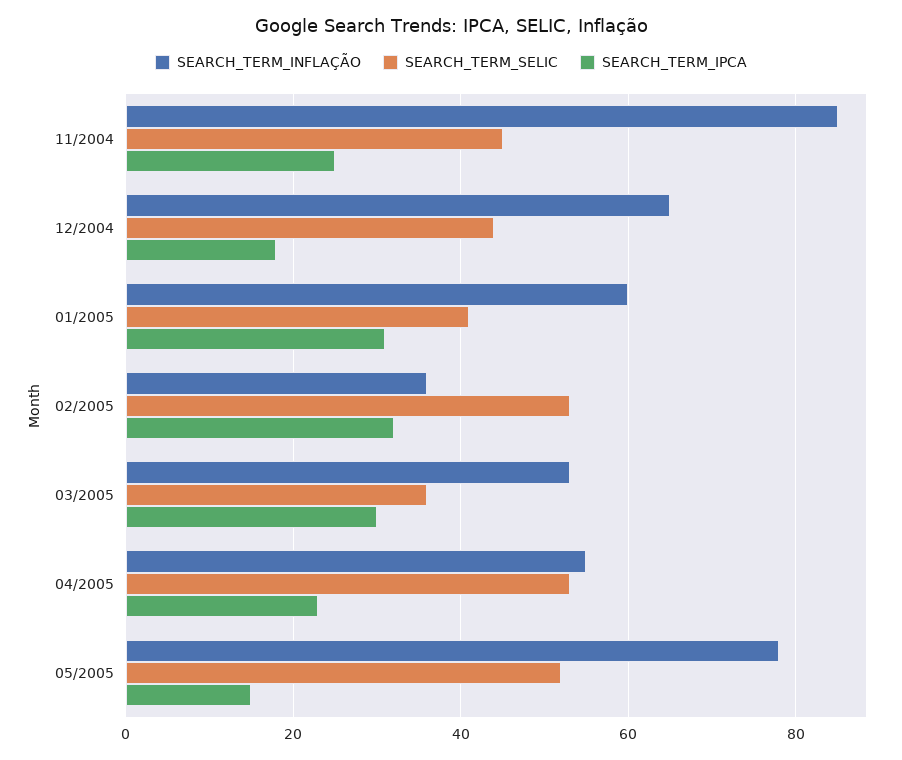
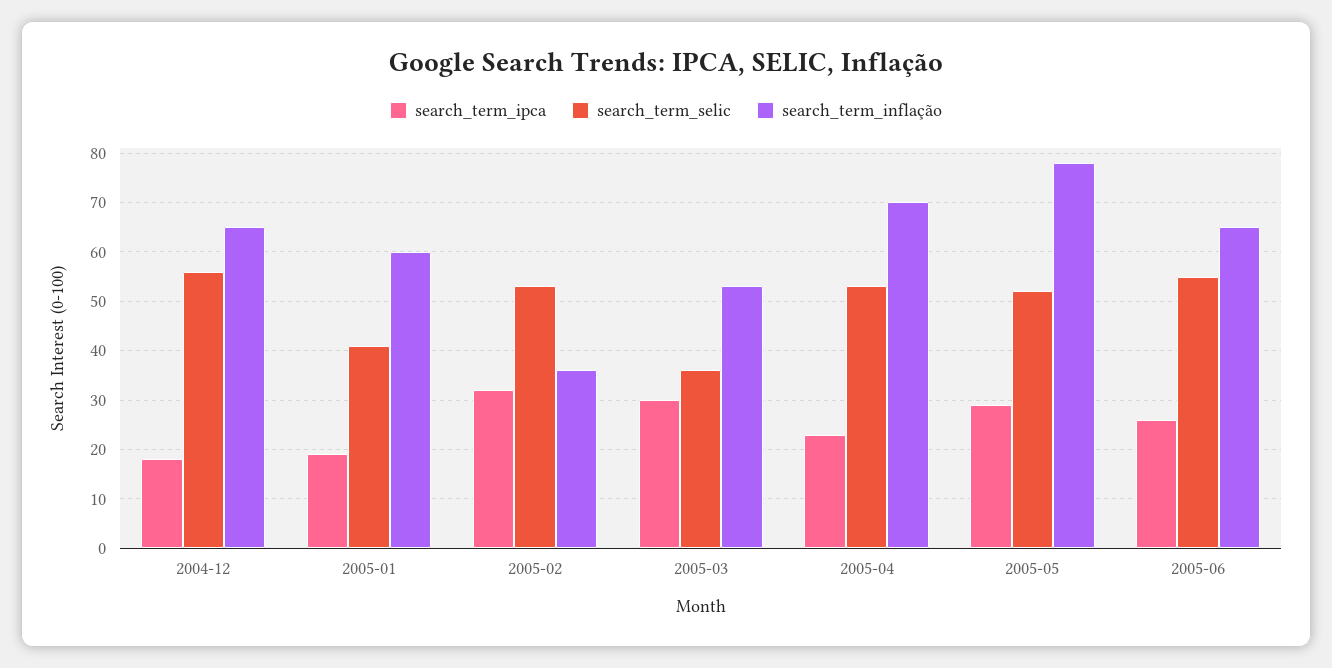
SEARCH_TERM_INFLAÇÃO, 11/2004: 85 -> none
SEARCH_TERM_SELIC, 11/2004: 45 -> none
SEARCH_TERM_IPCA, 11/2004: 25 -> none
SEARCH_TERM_SELIC, 12/2004: 45 -> 55
SEARCH_TERM_IPCA, 01/2005: 30 -> 20
SEARCH_TERM_INFLAÇÃO, 04/2005: 55 -> 70
SEARCH_TERM_IPCA, 05/2005: 15 -> 30
SEARCH_TERM_IPCA, 2005-06: none -> 25
SEARCH_TERM_SELIC, 2005-06: none -> 55
SEARCH_TERM_INFLAÇÃO, 2005-06: none -> 65

